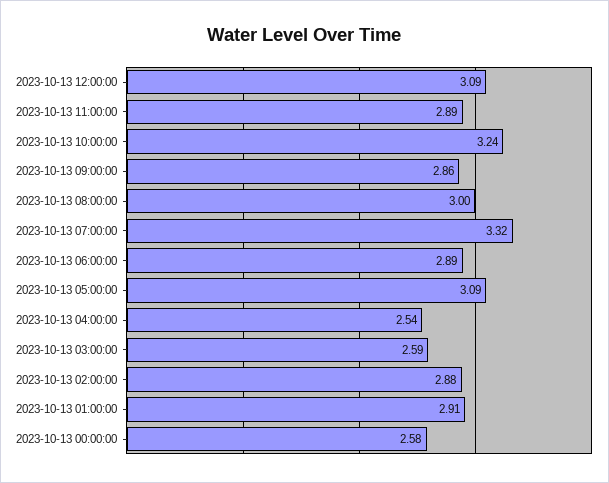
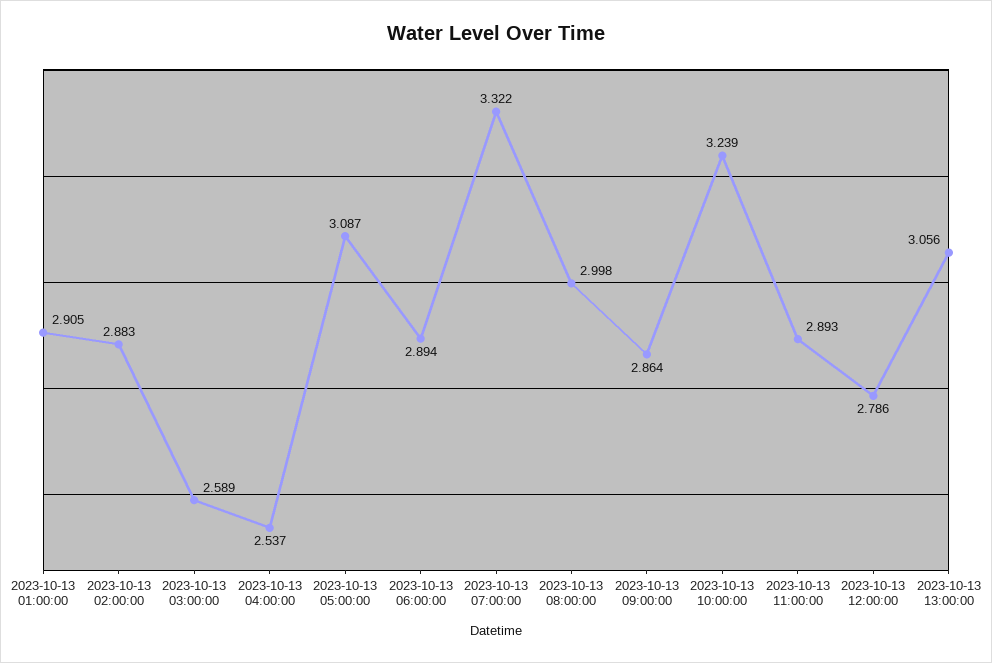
2023-10-13 12:00:00: 3.09 -> 2.786
2023-10-13 00:00:00: 2.58 -> none
2023-10-13 13:00:00: none -> 3.056

